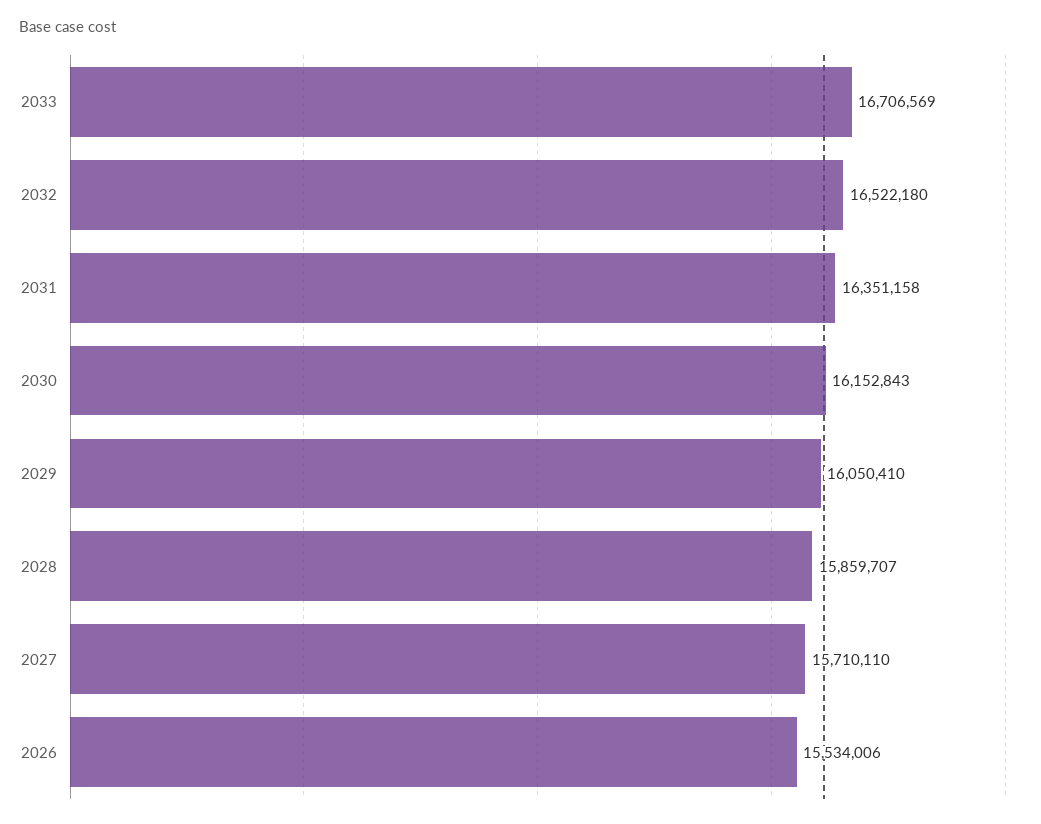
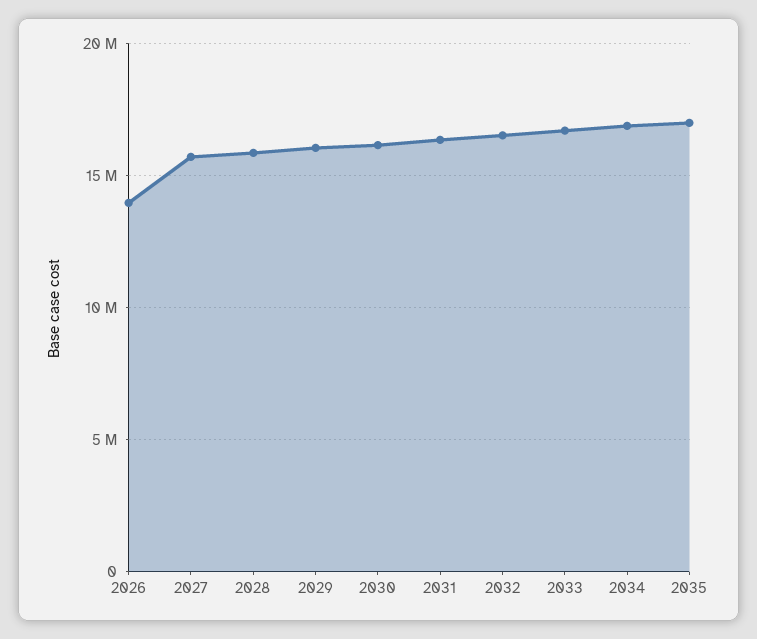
2026: 15534006 -> 14000000
2034: none -> 17000000
2035: none -> 17000000

